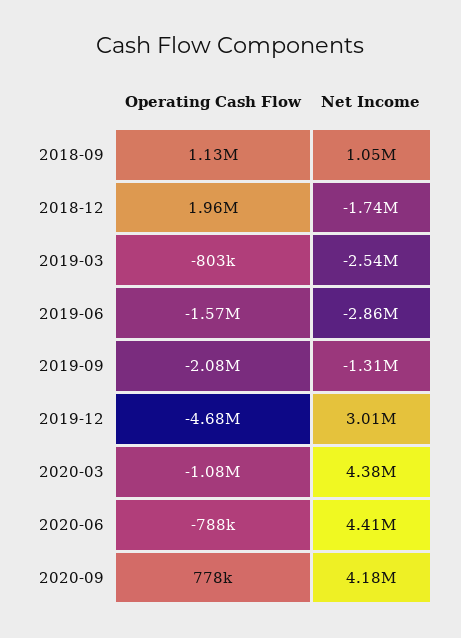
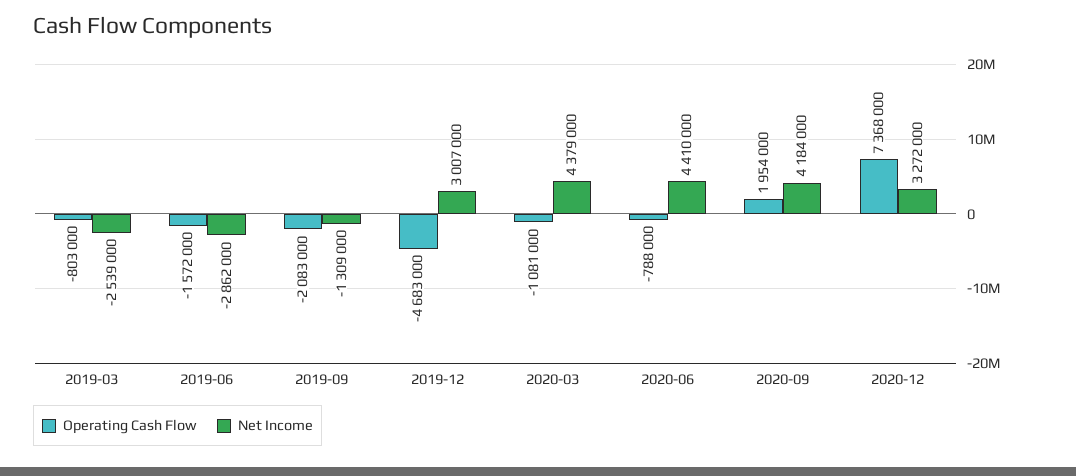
Operating Cash Flow, 2018-09: 1130000 -> none
Net Income, 2018-09: 1050000 -> none
Operating Cash Flow, 2018-12: 1960000 -> none
Net Income, 2018-12: -1740000 -> none
Operating Cash Flow, 2020-09: 778000 -> 1954000
Operating Cash Flow, 2020-12: none -> 7368000
Net Income, 2020-12: none -> 3272000

